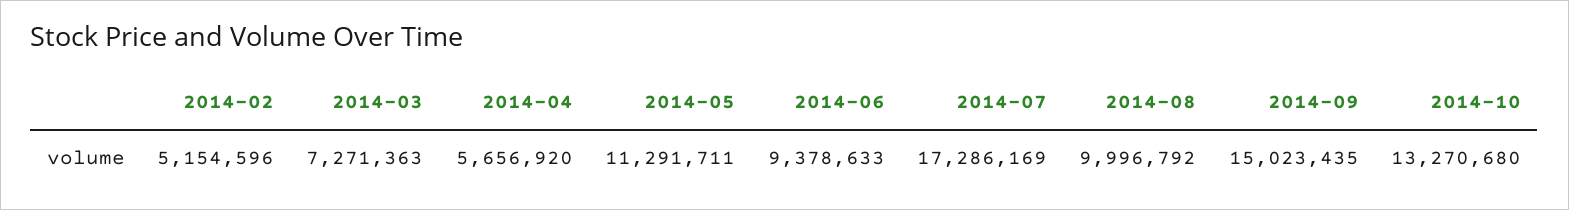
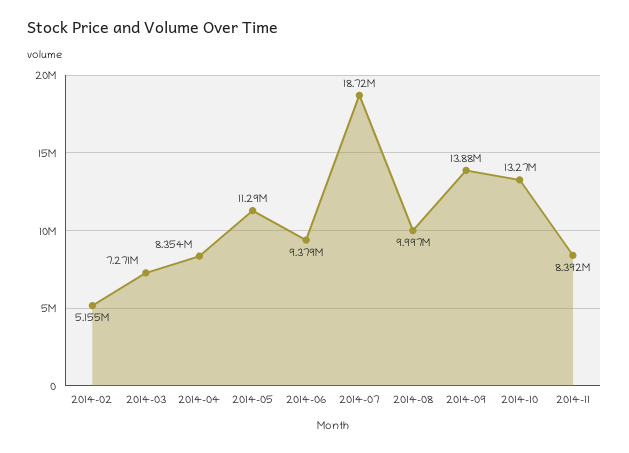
2014-04: 5656920 -> 8354000
2014-07: 17286169 -> 18720000
2014-09: 15023435 -> 13880000
2014-11: none -> 8392000

